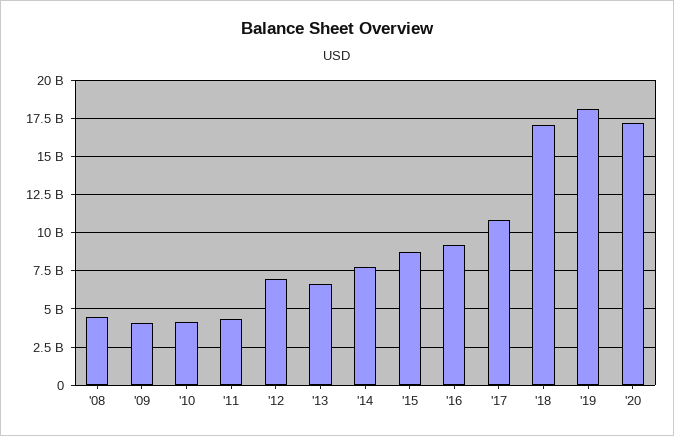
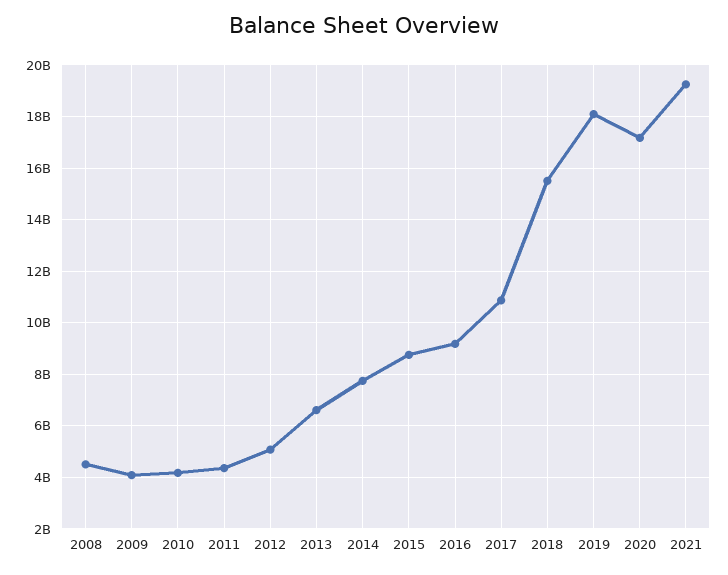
'12: 7000000000 -> 5000000000
'18: 17000000000 -> 15500000000
2021: none -> 19250000000

